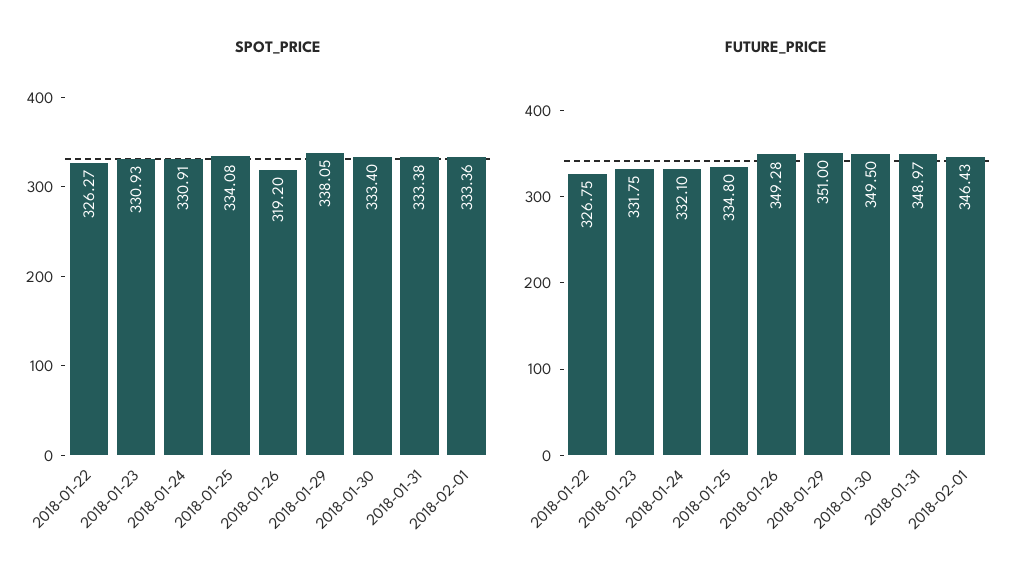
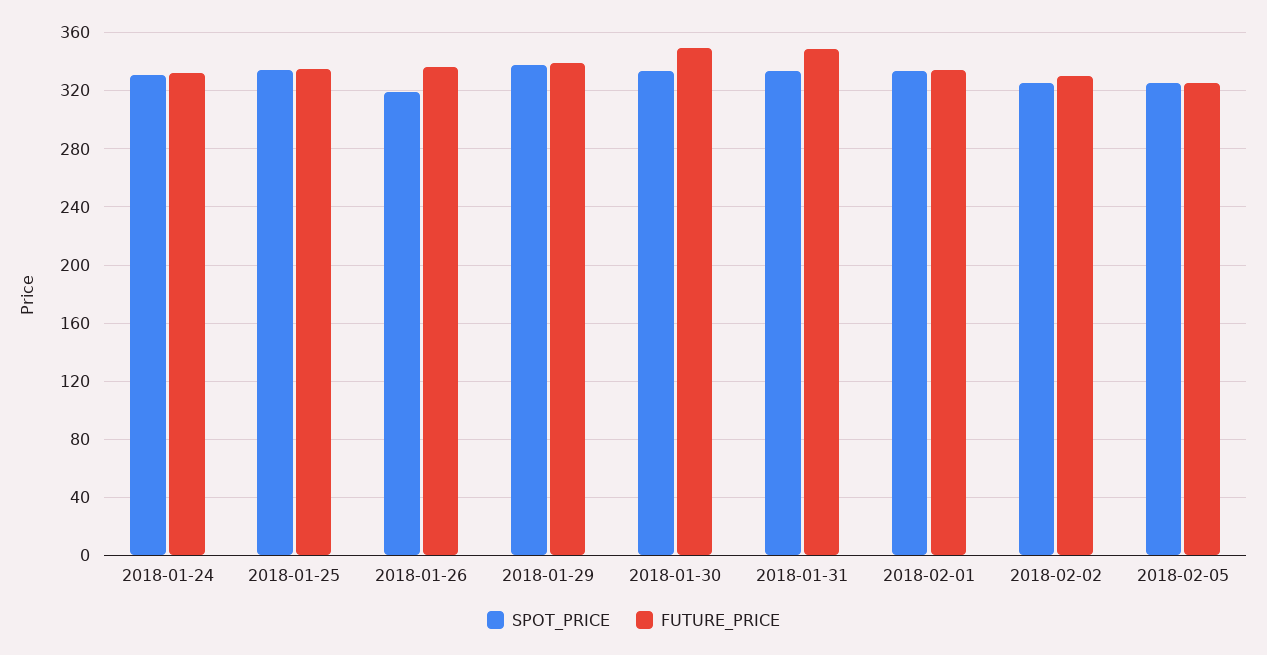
SPOT_PRICE, 2018-01-22: 326.27 -> none
SPOT_PRICE, 2018-01-23: 330.93 -> none
FUTURE_PRICE, 2018-01-22: 326.75 -> none
FUTURE_PRICE, 2018-01-23: 331.75 -> none
FUTURE_PRICE, 2018-01-26: 349.28 -> 335
FUTURE_PRICE, 2018-01-29: 351 -> 340
FUTURE_PRICE, 2018-02-01: 346.43 -> 335
SPOT_PRICE, 2018-02-02: none -> 325
FUTURE_PRICE, 2018-02-02: none -> 330
SPOT_PRICE, 2018-02-05: none -> 325
FUTURE_PRICE, 2018-02-05: none -> 325

